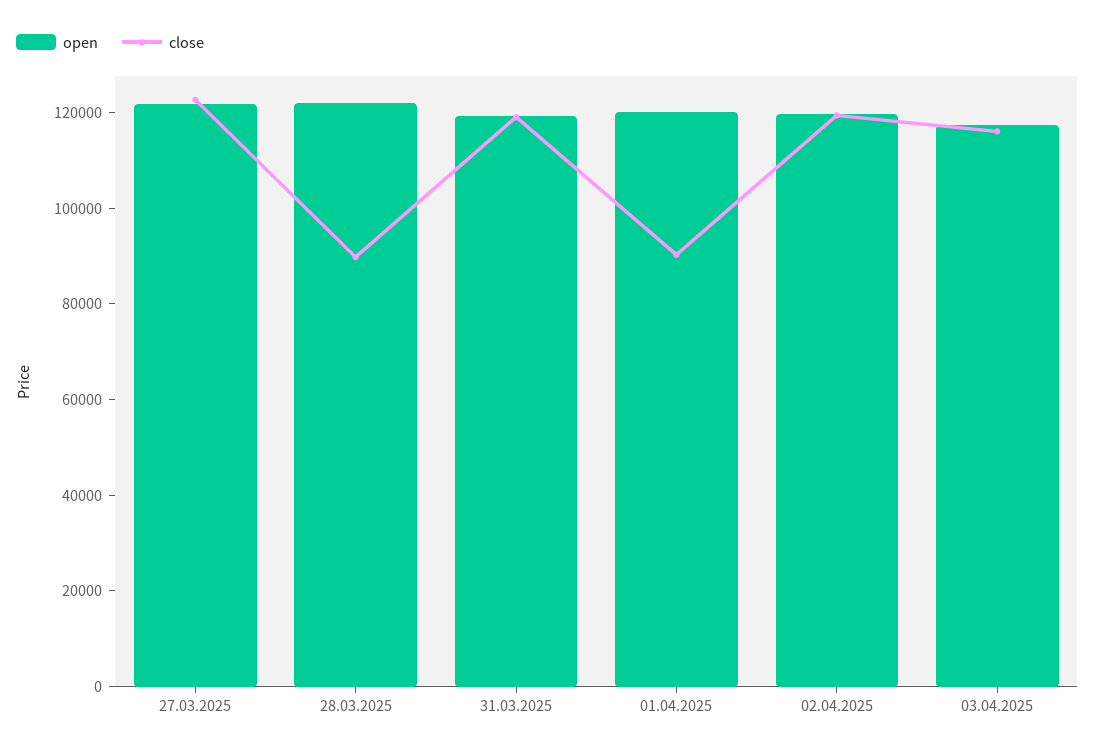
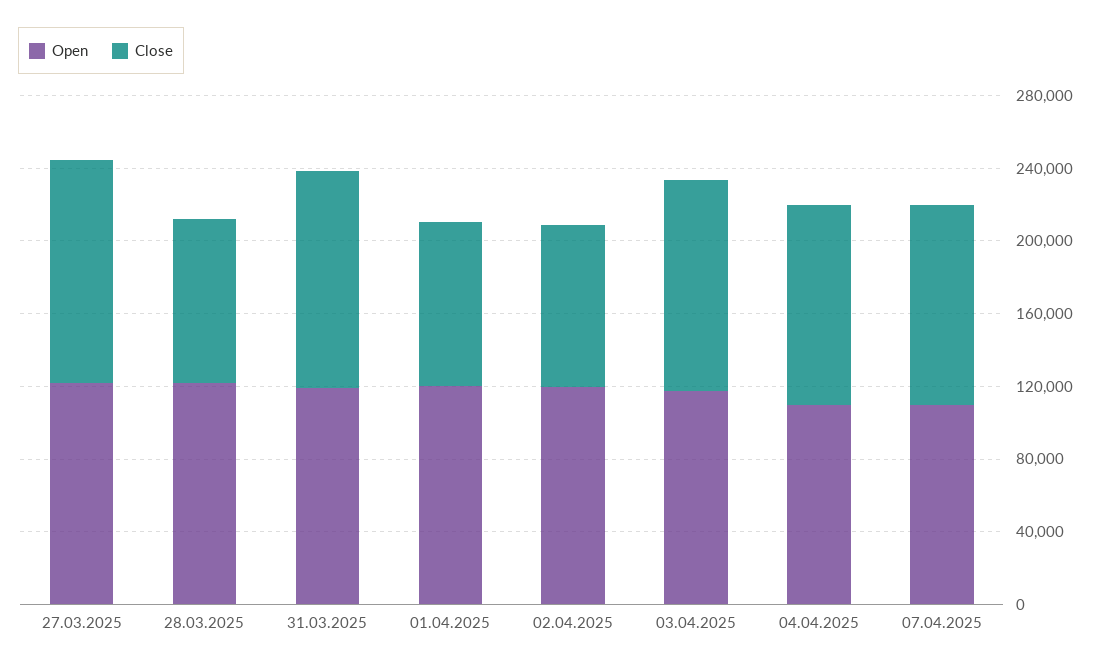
close, 02.04.2025: 120000 -> 90000
open, 04.04.2025: none -> 110000
close, 04.04.2025: none -> 110000
open, 07.04.2025: none -> 110000
close, 07.04.2025: none -> 110000

